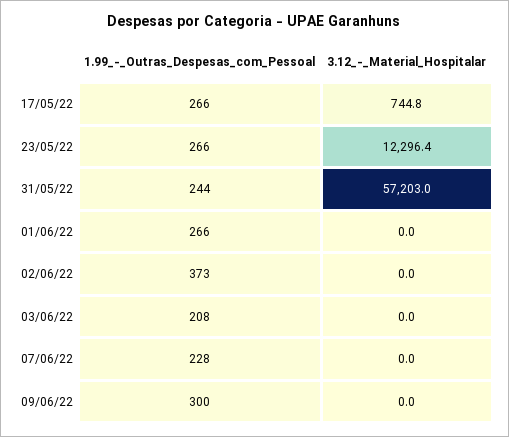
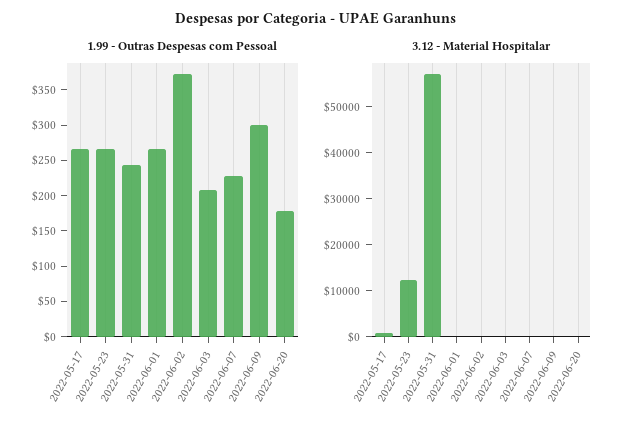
1.99_-_Outras_Despesas_com_Pessoal, 2022-06-20: none -> 175
3.12_-_Material_Hospitalar, 2022-06-20: none -> 0

